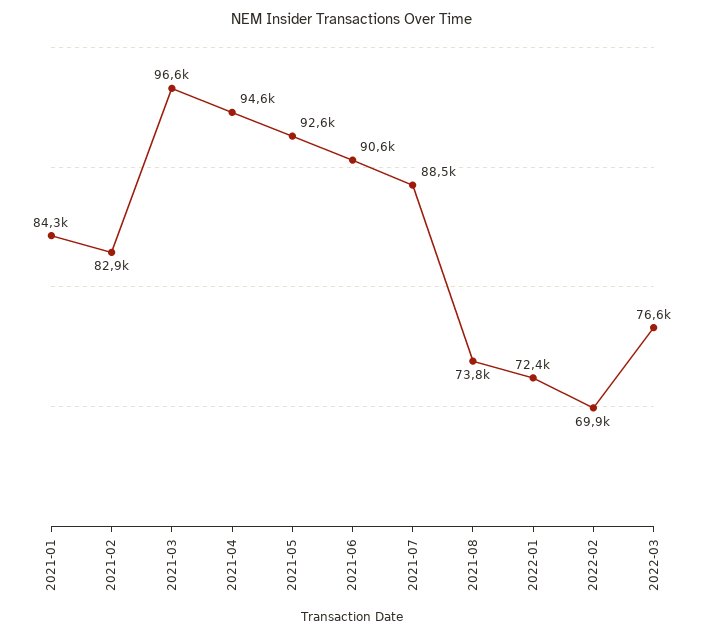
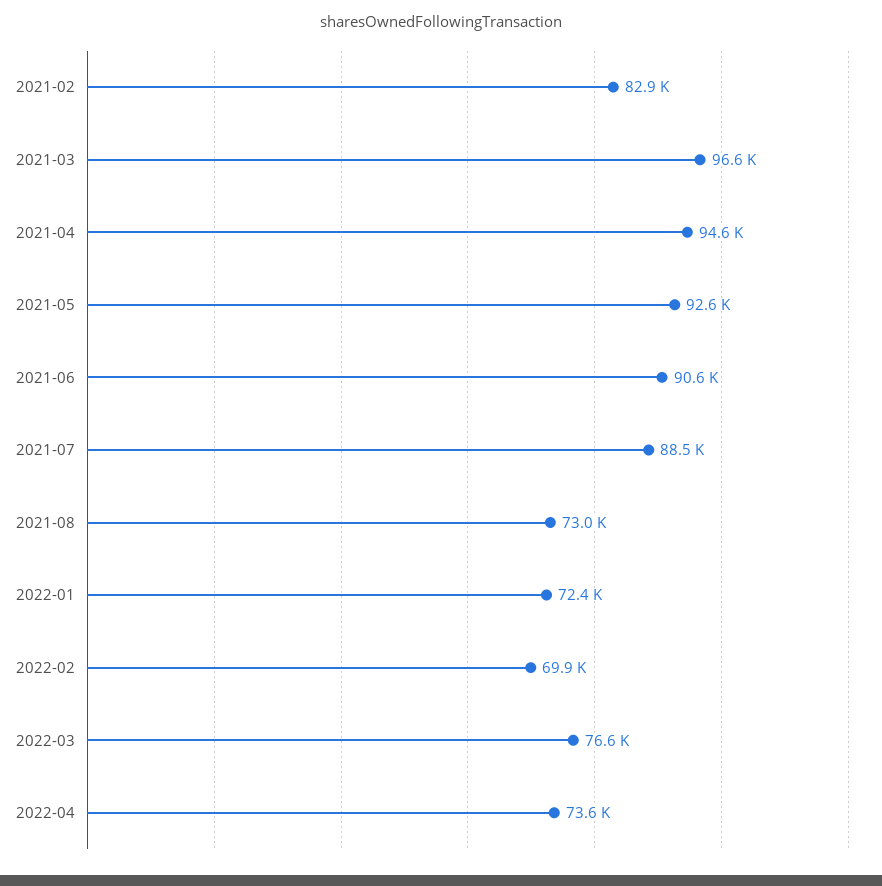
2021-01: 84300 -> none
2021-08: 73800 -> 73000
2022-04: none -> 73600

